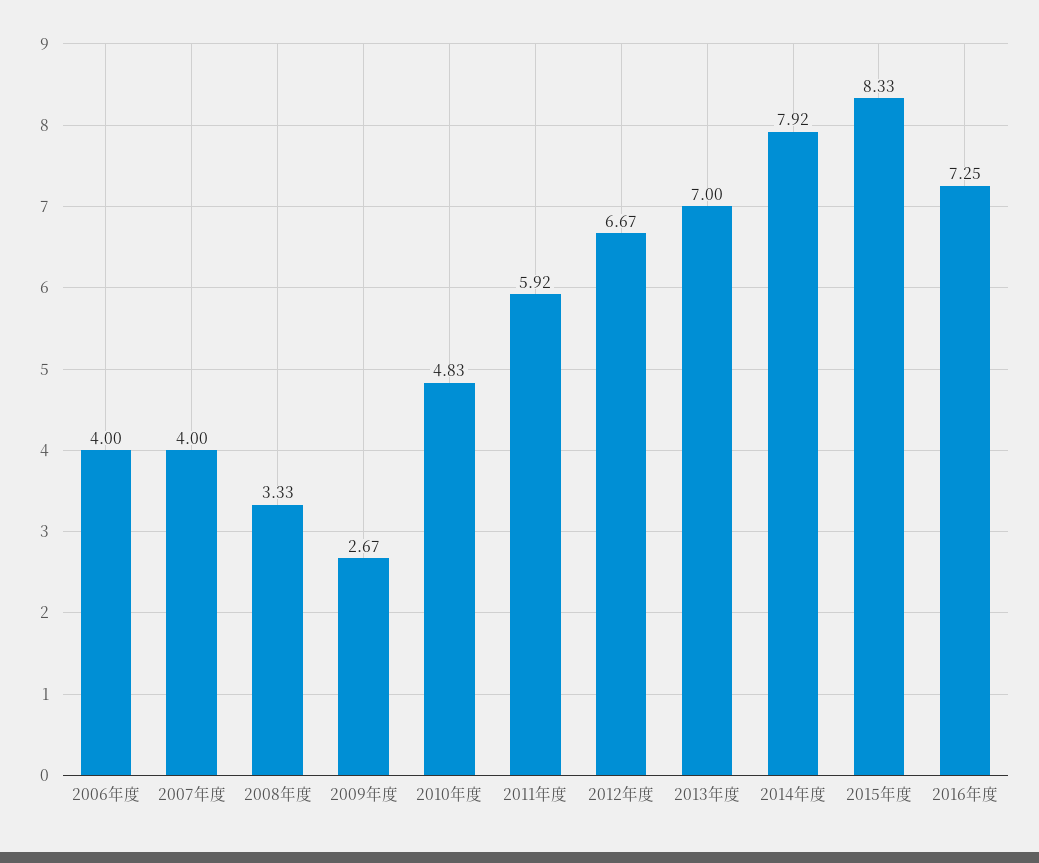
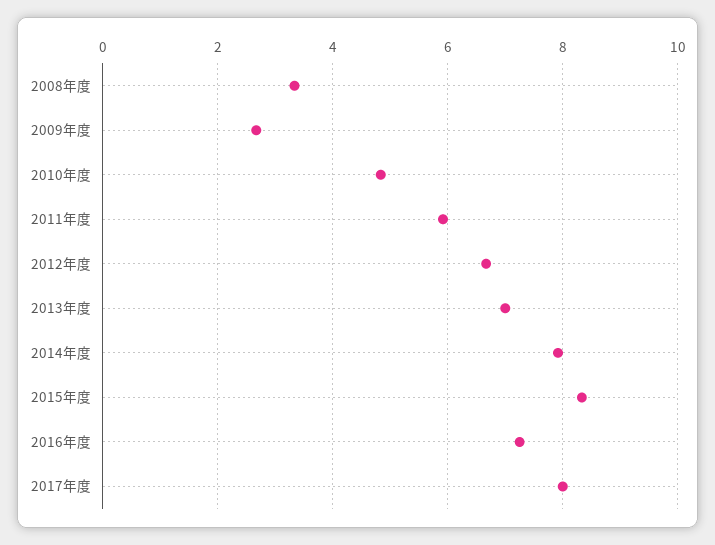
2006年度: 4 -> none
2007年度: 4 -> none
2017年度: none -> 8

